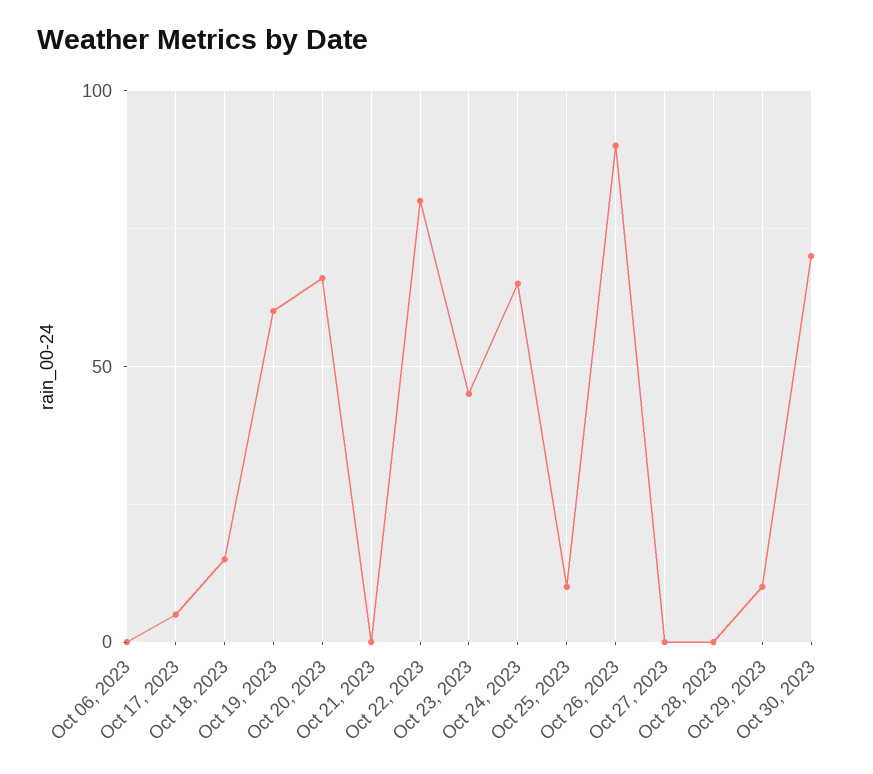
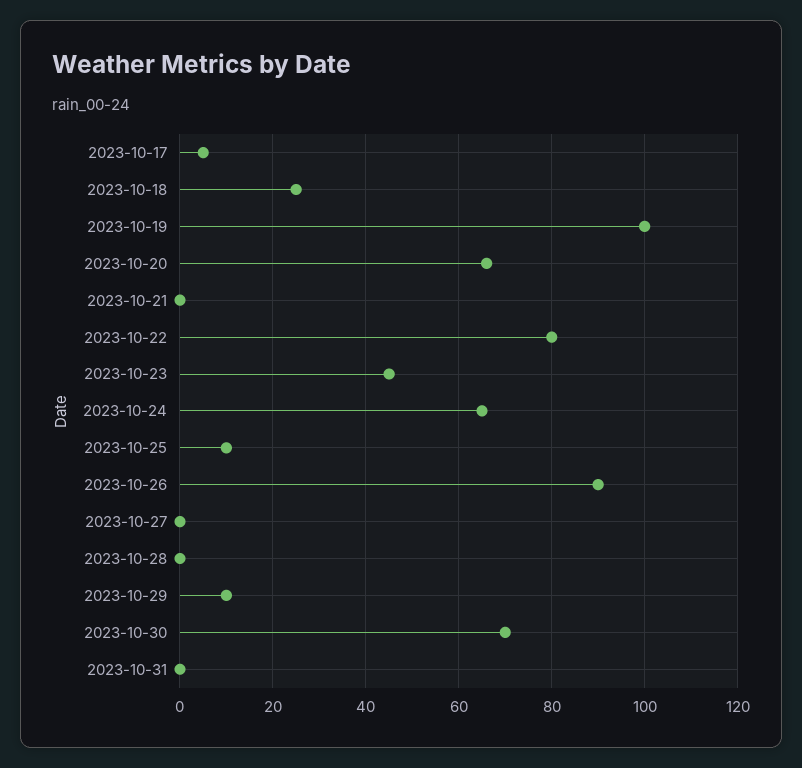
Oct 06, 2023: 0 -> none
Oct 18, 2023: 15 -> 25
Oct 19, 2023: 60 -> 100
2023-10-31: none -> 0

